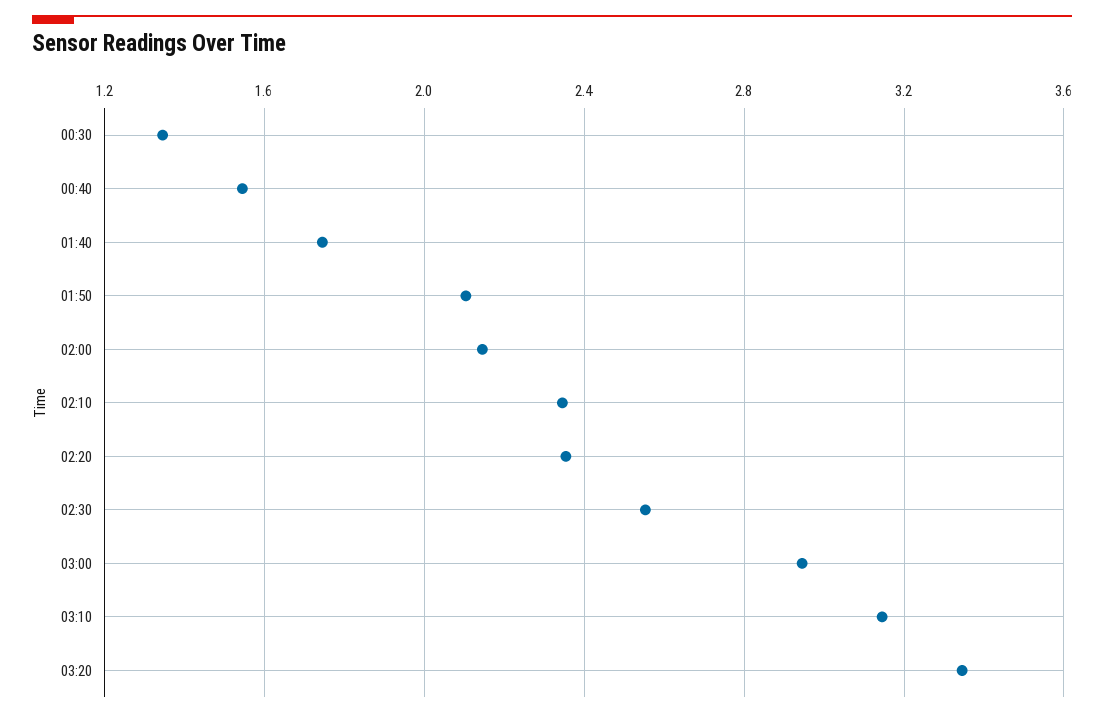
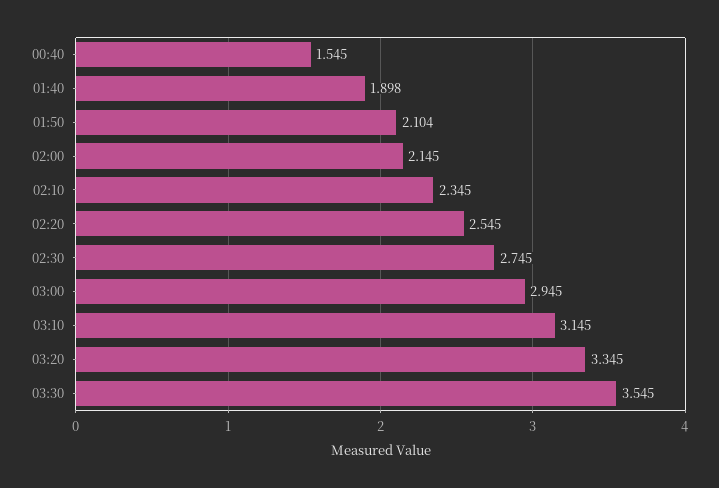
00:30: 1.35 -> none
01:40: 1.75 -> 1.898
02:20: 2.35 -> 2.545
02:30: 2.55 -> 2.745
03:30: none -> 3.545

